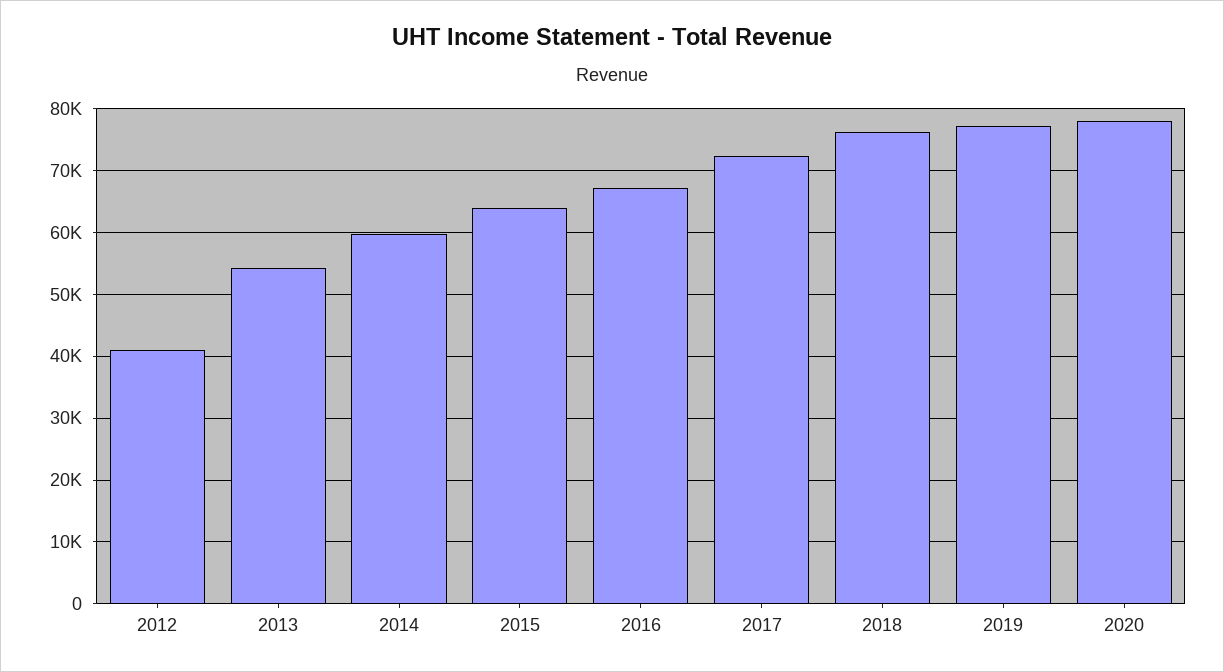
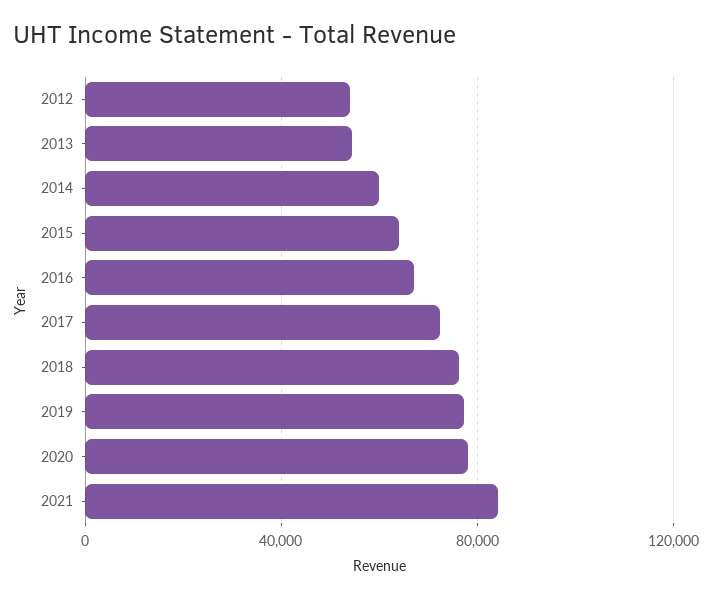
2012: 41000 -> 55000
2021: none -> 85000

